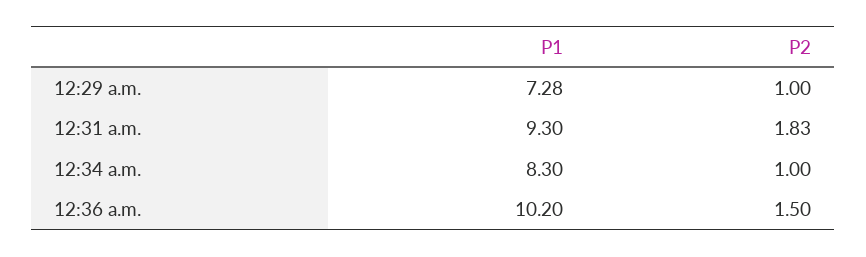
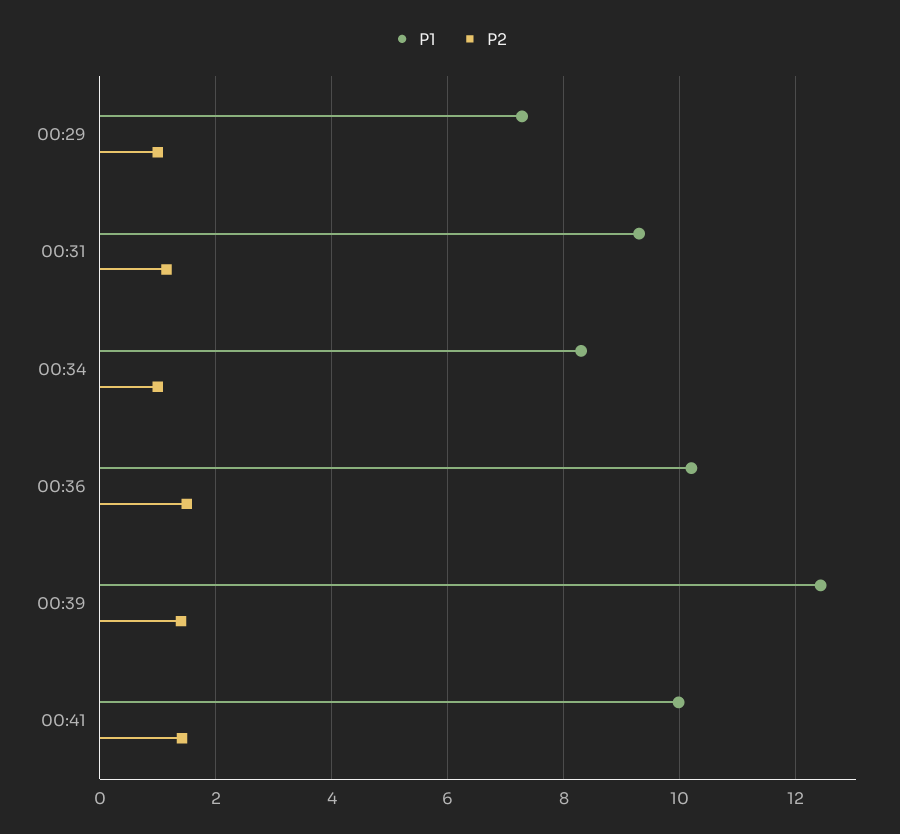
P2, 12:31 a.m.: 1.83 -> 1.2
P1, 00:39: none -> 12.4
P2, 00:39: none -> 1.4
P1, 00:41: none -> 10
P2, 00:41: none -> 1.4

